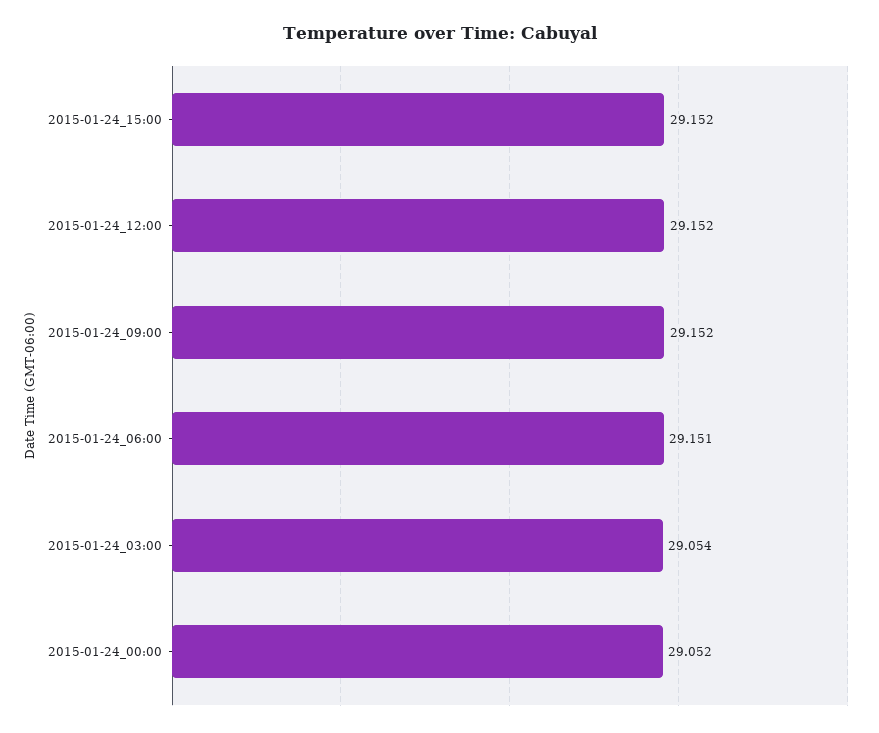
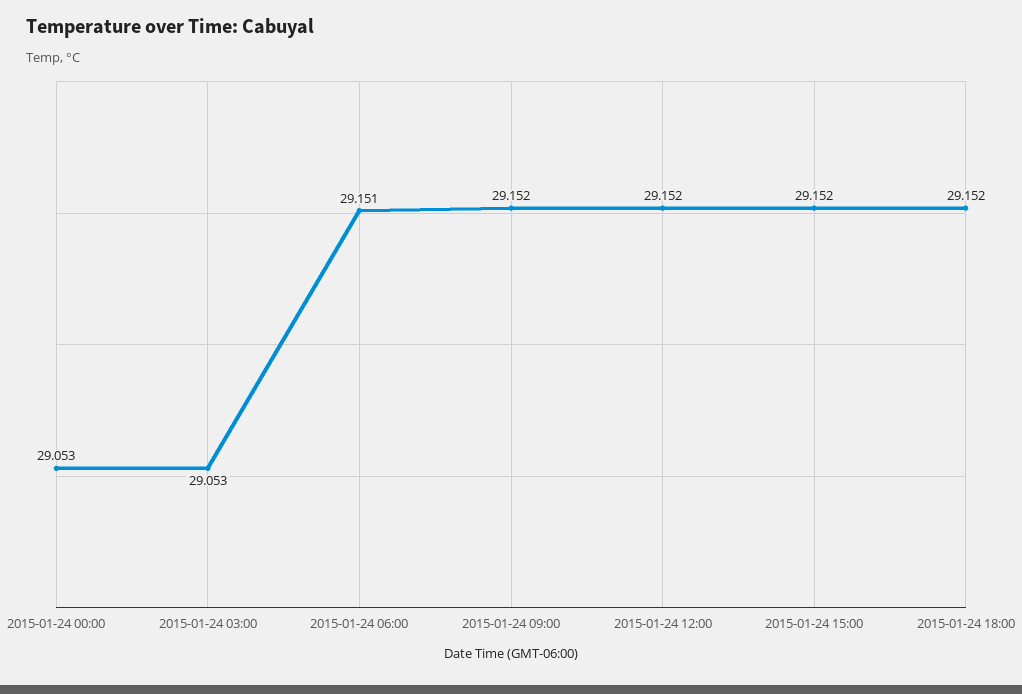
2015-01-24_03:00: 29.054 -> 29.053
2015-01-24_00:00: 29.052 -> 29.053
2015-01-24 18:00: none -> 29.152

